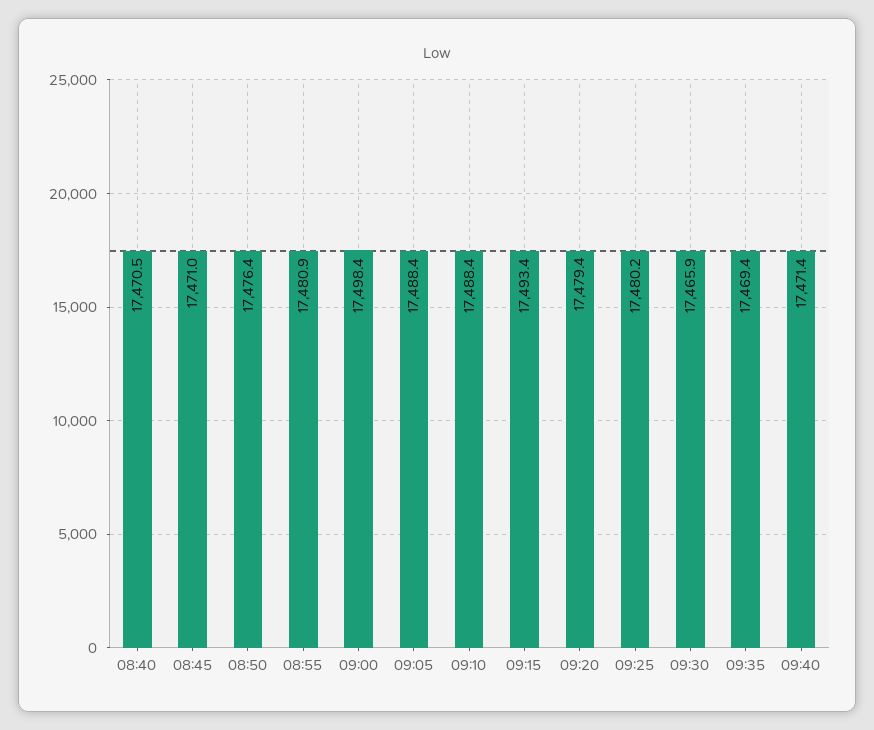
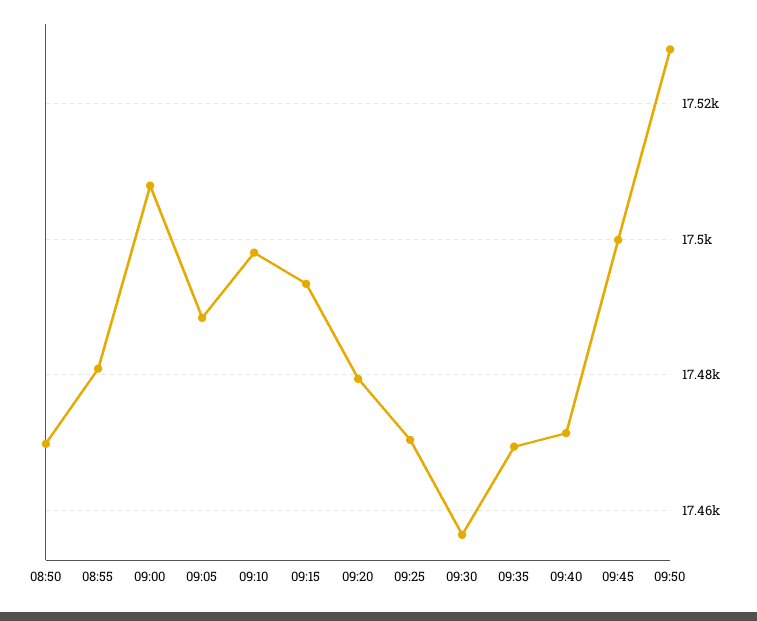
08:40: 17470.5 -> none
08:45: 17471 -> none
08:50: 17476.4 -> 17470
09:00: 17498.4 -> 17508
09:10: 17488.4 -> 17498
09:25: 17480.2 -> 17470
09:30: 17465.9 -> 17456
09:45: none -> 17500
09:50: none -> 17528

